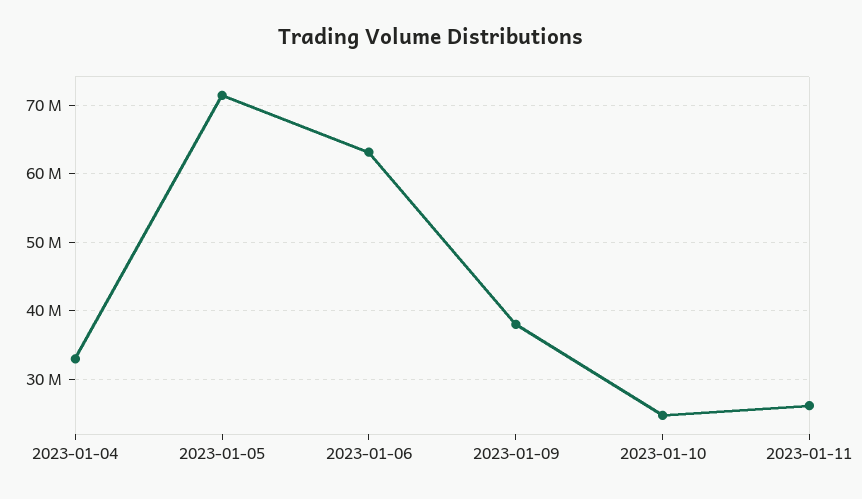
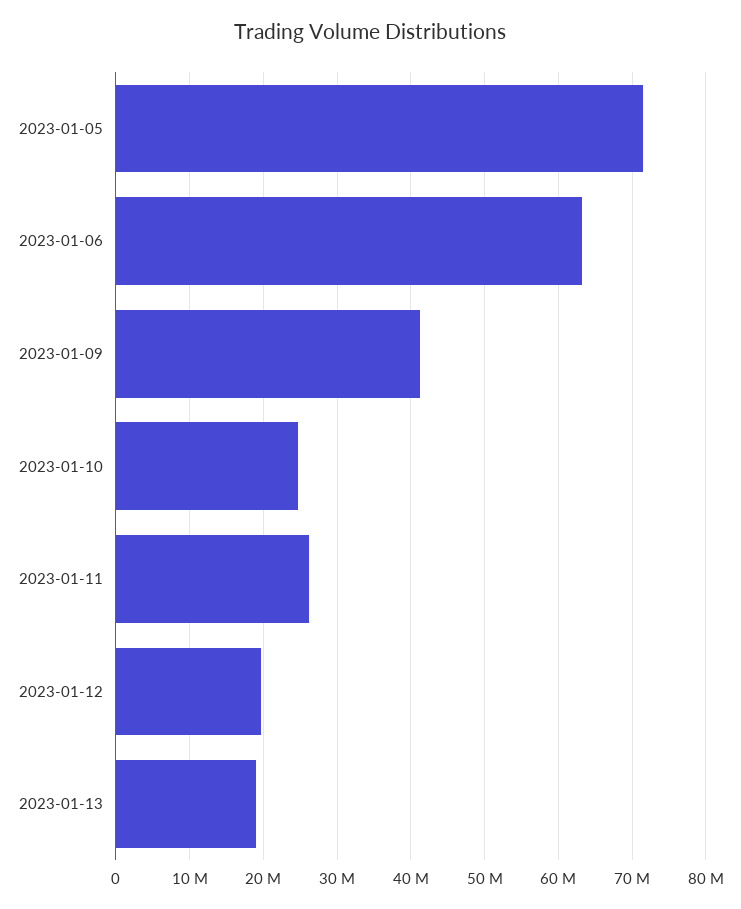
2023-01-04: 33000000 -> none
2023-01-09: 38000000 -> 41000000
2023-01-12: none -> 20000000
2023-01-13: none -> 19000000

